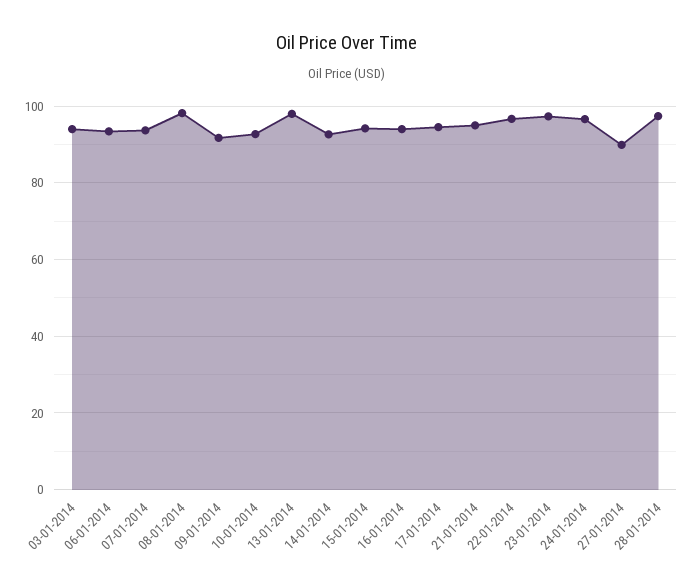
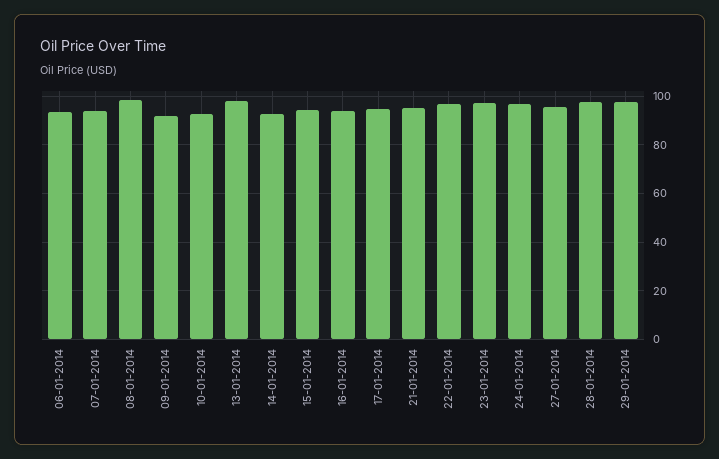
03-01-2014: 94 -> none
27-01-2014: 90 -> 95
29-01-2014: none -> 97.5

